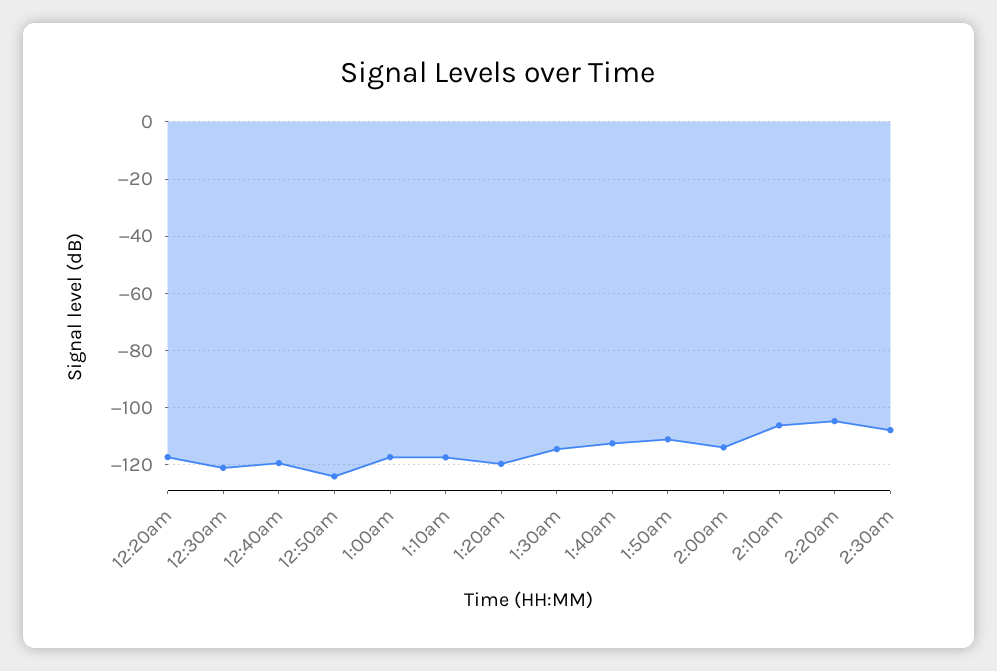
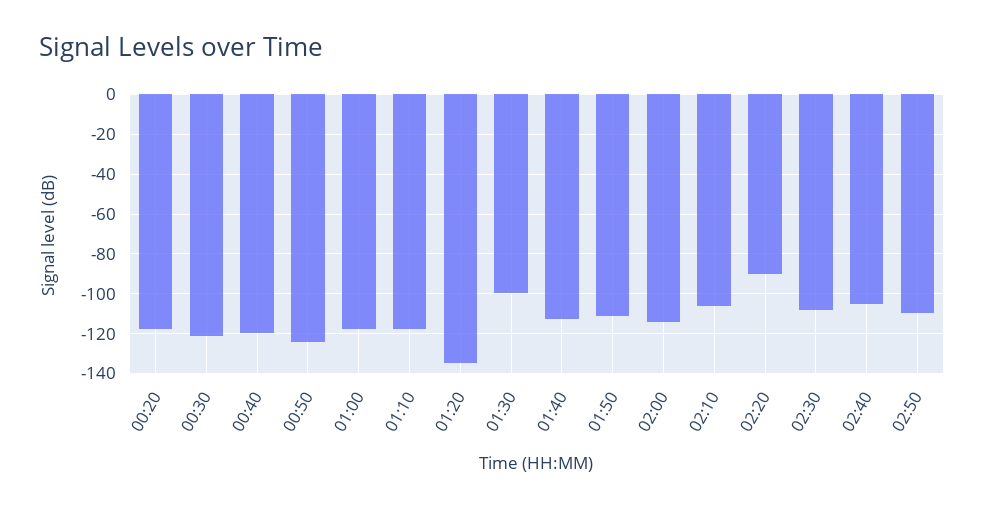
1:20am: -120 -> -135
1:30am: -115 -> -100
2:20am: -105 -> -90
02:40: none -> -105
02:50: none -> -110

